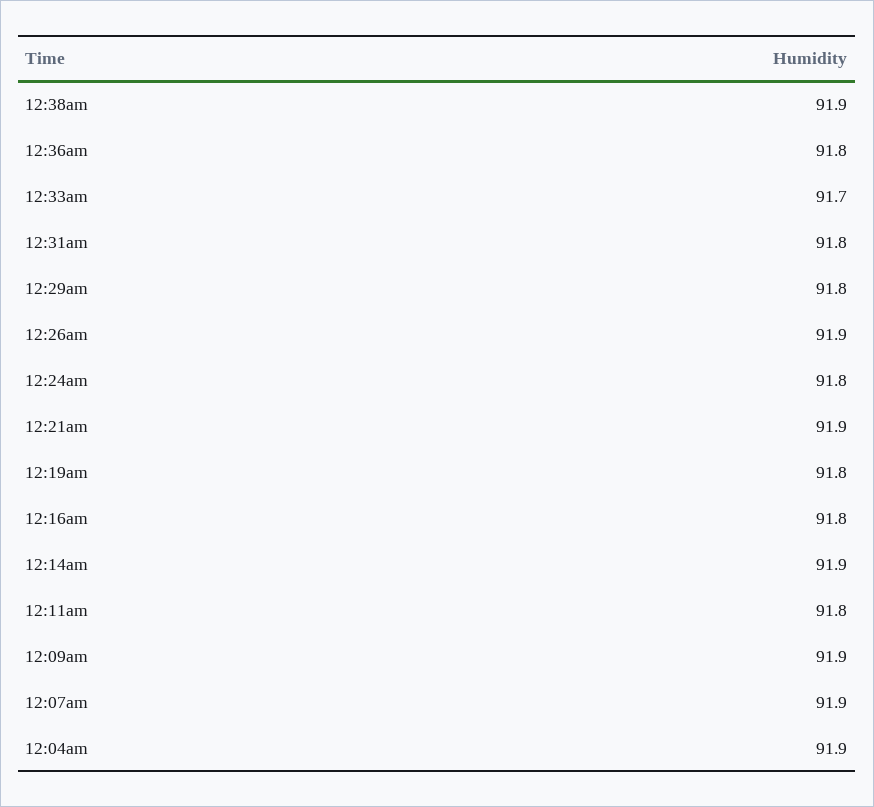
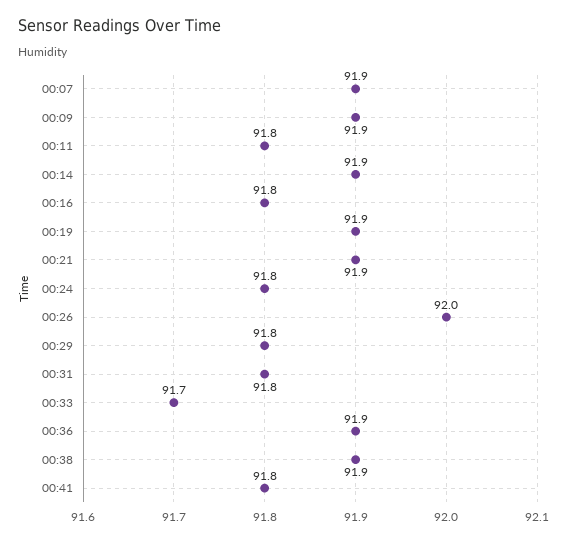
12:36am: 91.8 -> 91.9
12:26am: 91.9 -> 92
12:19am: 91.8 -> 91.9
12:04am: 91.9 -> none
00:41: none -> 91.8

